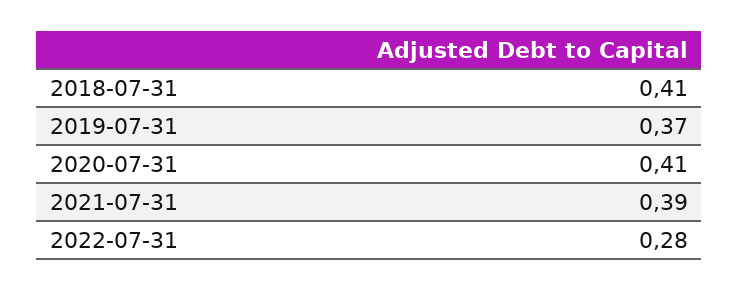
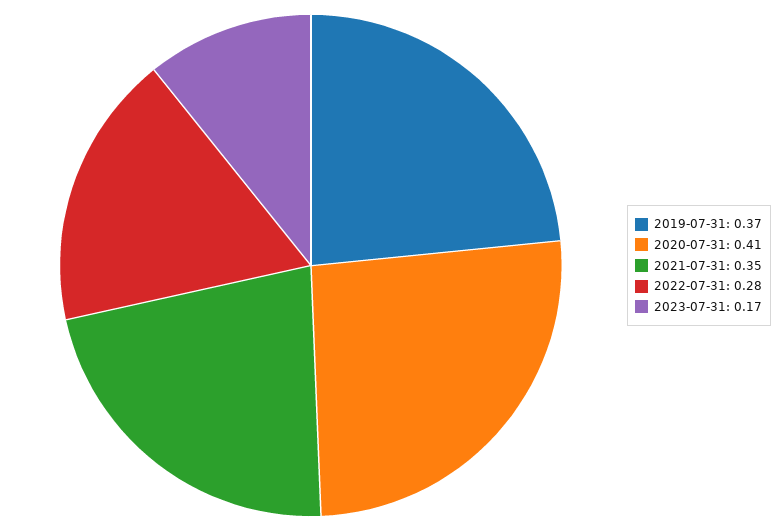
2018-07-31: 0.41 -> none
2021-07-31: 0.39 -> 0.35
2023-07-31: none -> 0.17

